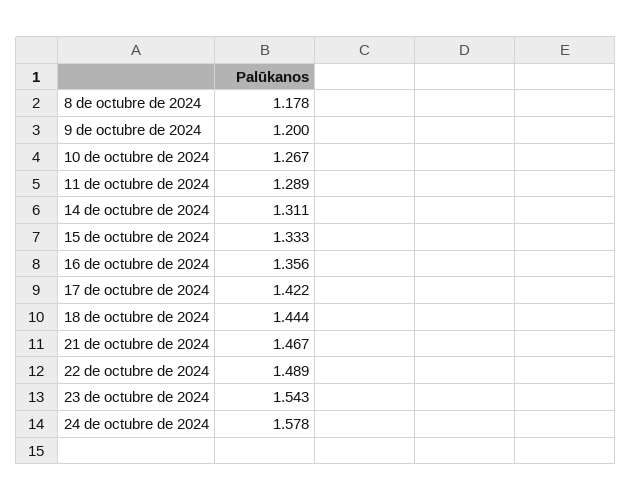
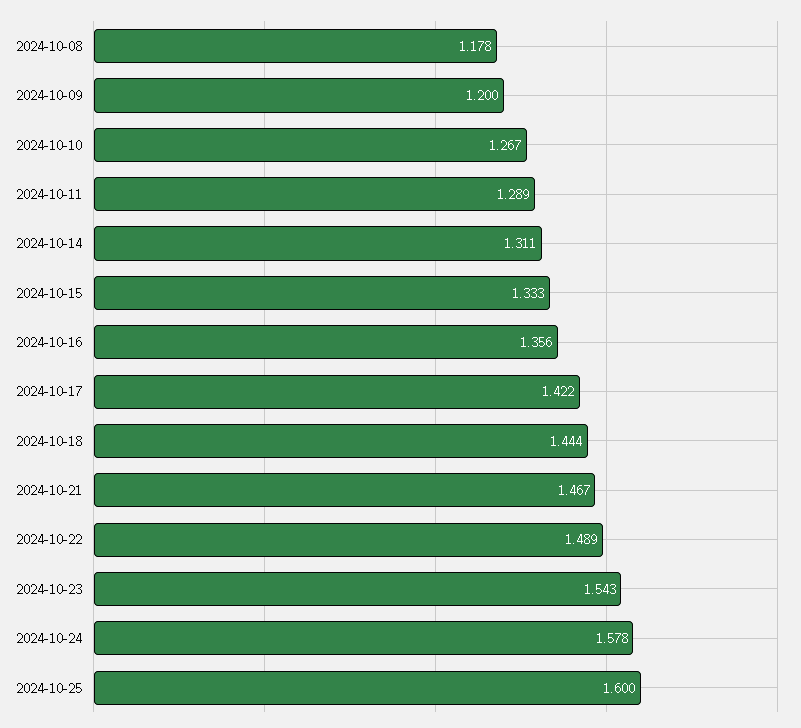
2024-10-25: none -> 1.6

